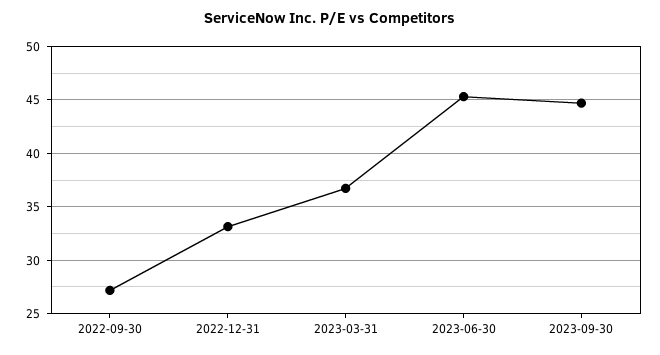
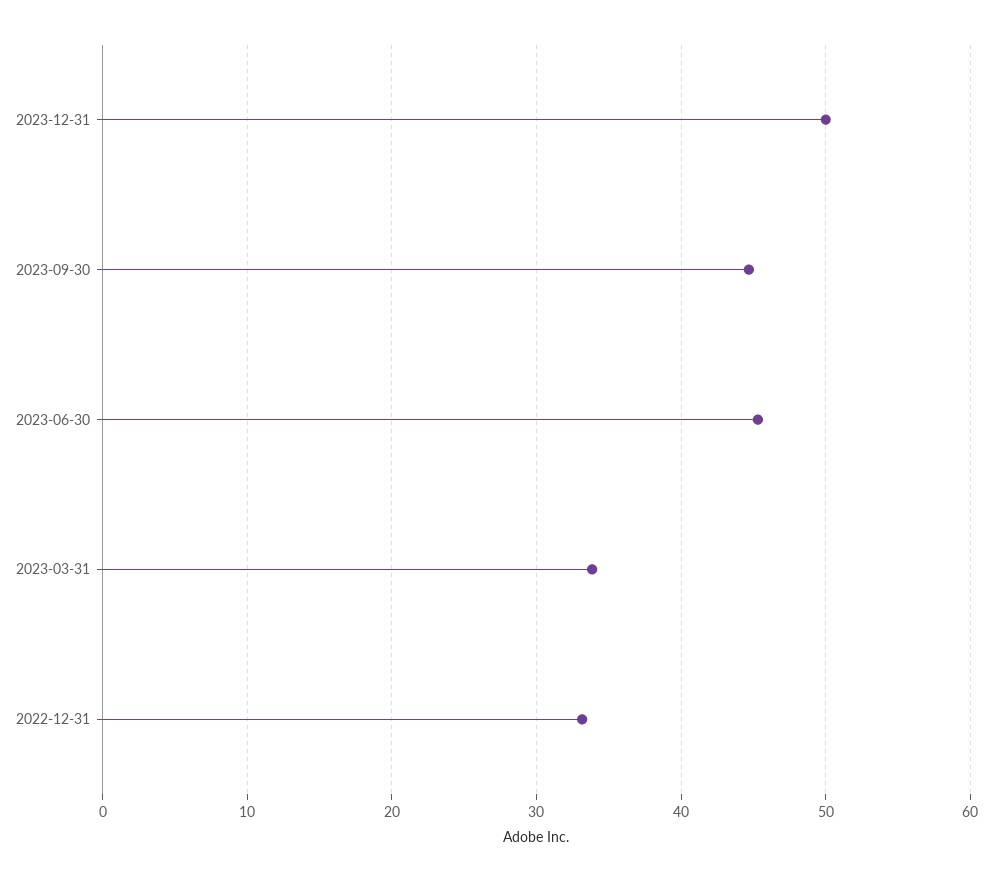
2022-09-30: 27 -> none
2023-03-31: 37 -> 34
2023-12-31: none -> 50

